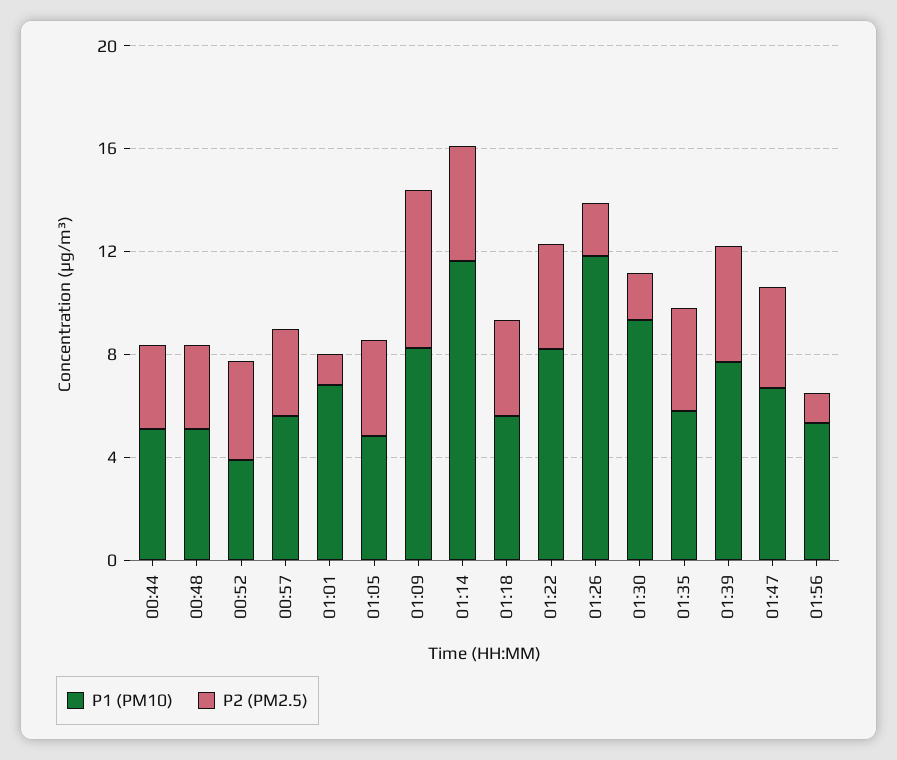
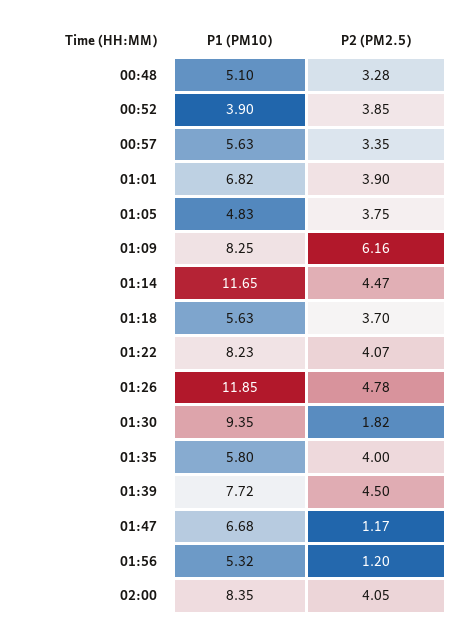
P1 (PM10), 00:44: 5 -> none
P2 (PM2.5), 00:44: 3 -> none
P2 (PM2.5), 01:01: 1 -> 3.9
P2 (PM2.5), 01:26: 2 -> 4.78
P2 (PM2.5), 01:47: 4 -> 1.17
P1 (PM10), 02:00: none -> 8.35
P2 (PM2.5), 02:00: none -> 4.05

